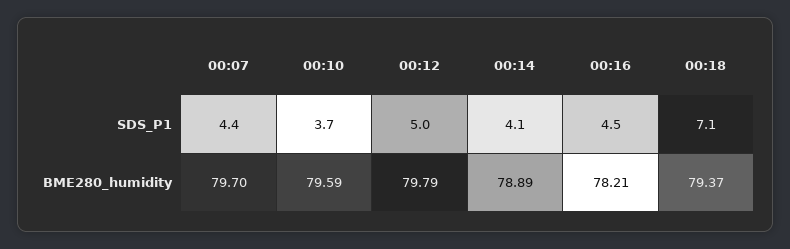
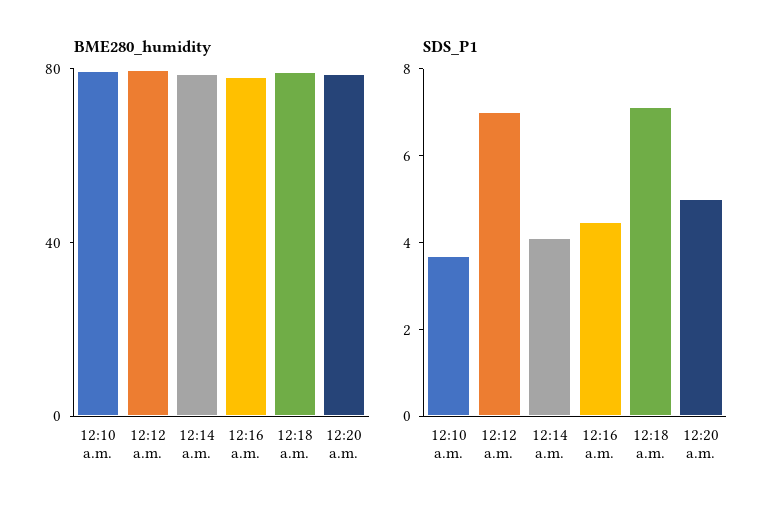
SDS_P1, 00:07: 4.4 -> none
SDS_P1, 00:12: 5 -> 7
BME280_humidity, 00:07: 79.7 -> none
BME280_humidity, 12:20 a.m.: none -> 80
SDS_P1, 12:20 a.m.: none -> 5

